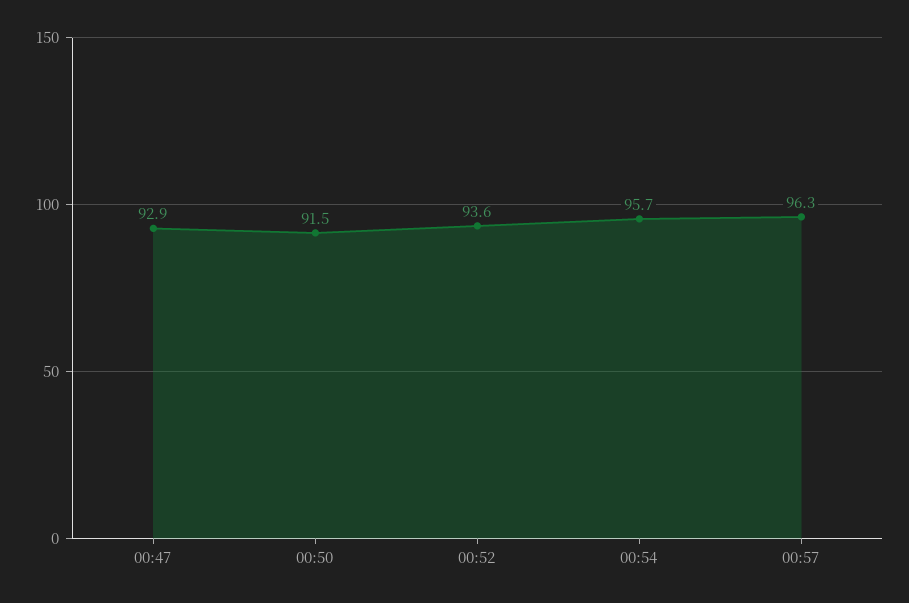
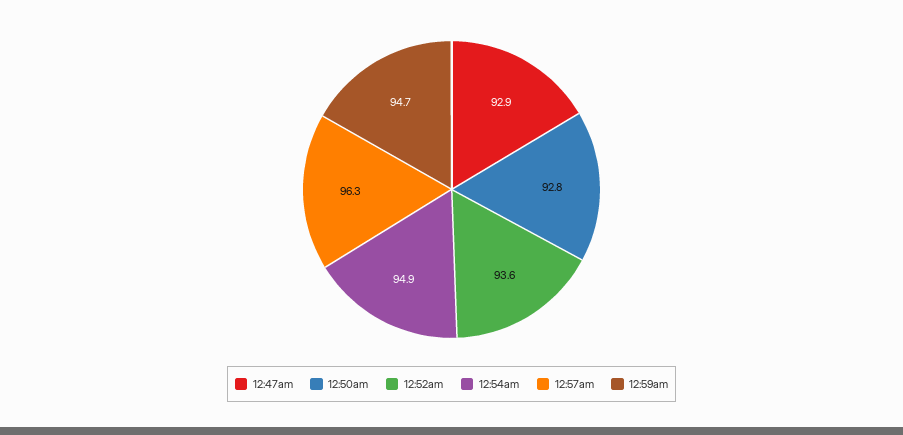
00:50: 91.5 -> 92.8
00:54: 95.7 -> 94.9
12:59am: none -> 94.7

